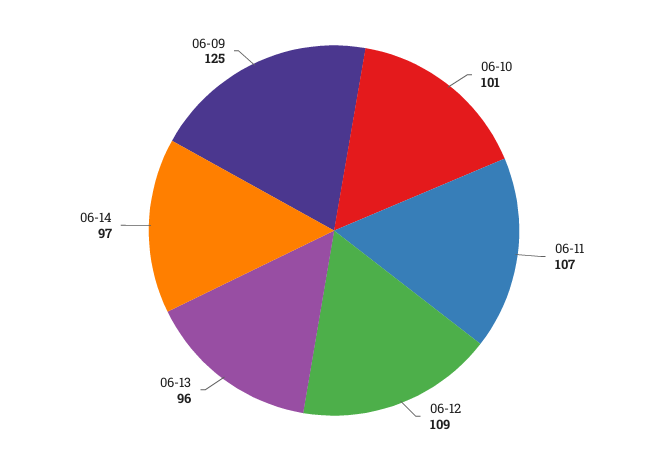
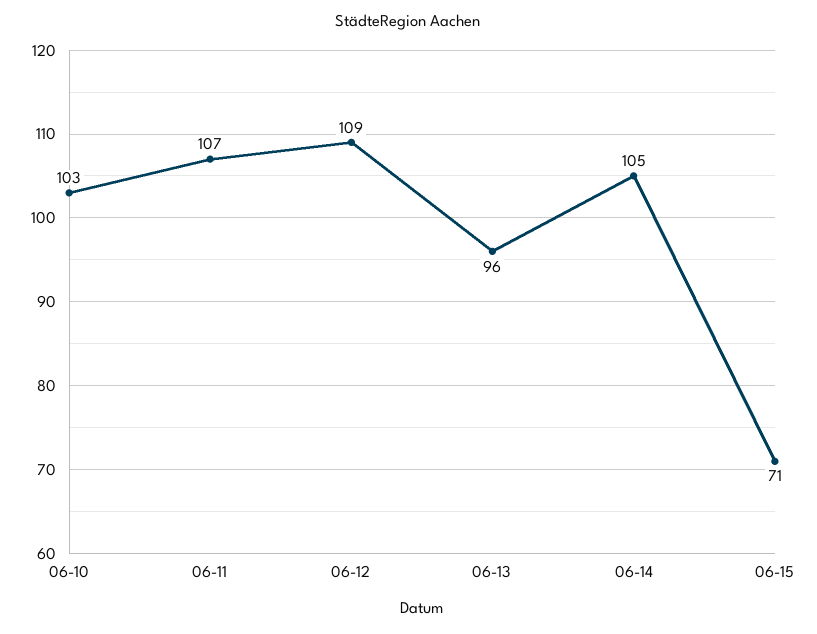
06-10: 101 -> 103
06-14: 97 -> 105
06-09: 125 -> none
06-15: none -> 71

